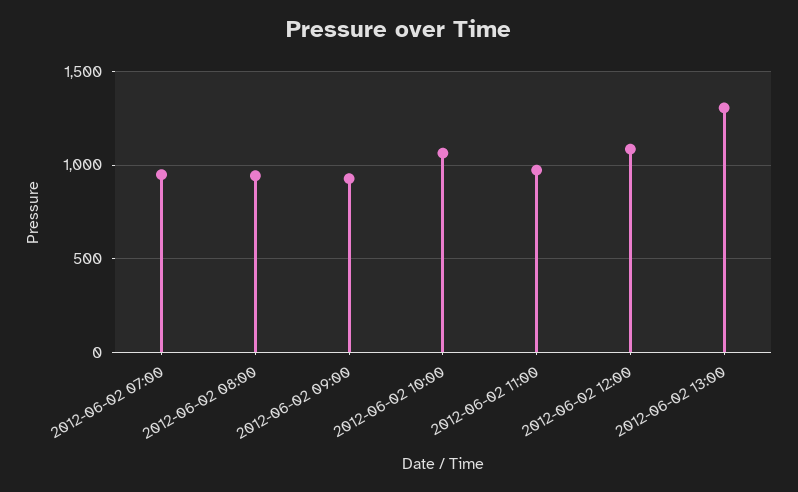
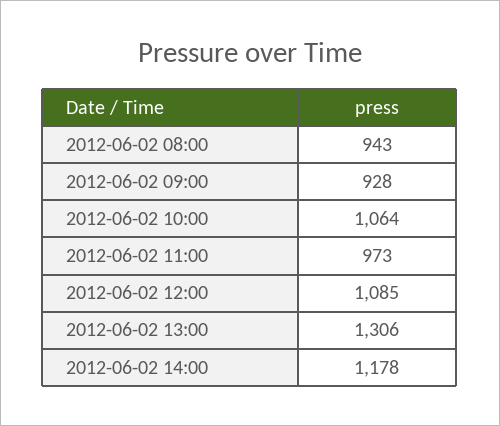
2012-06-02 07:00: 950 -> none
2012-06-02 14:00: none -> 1178

